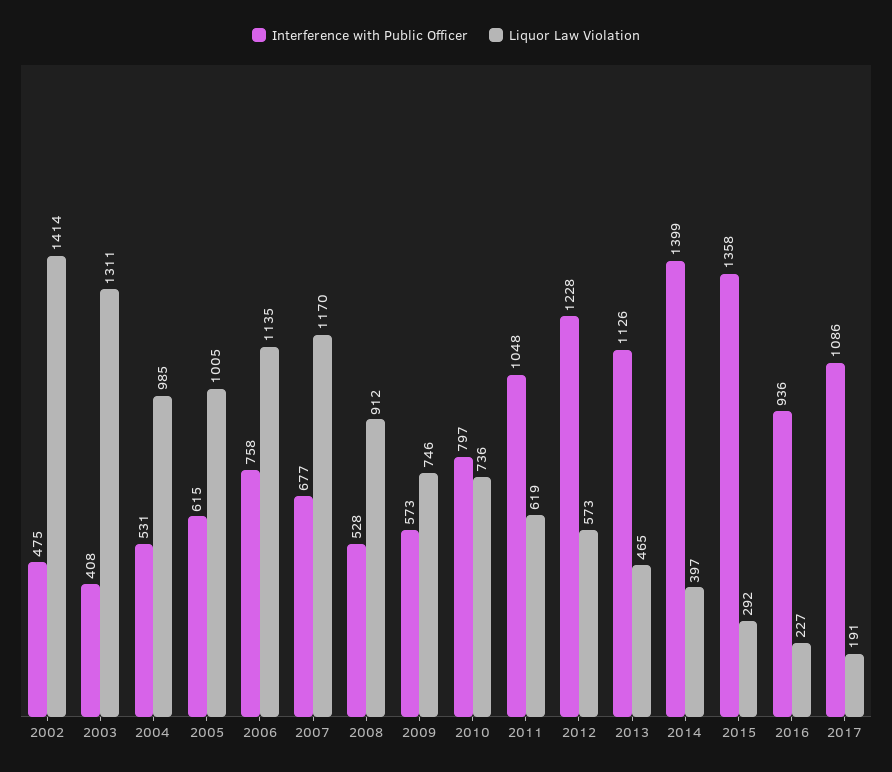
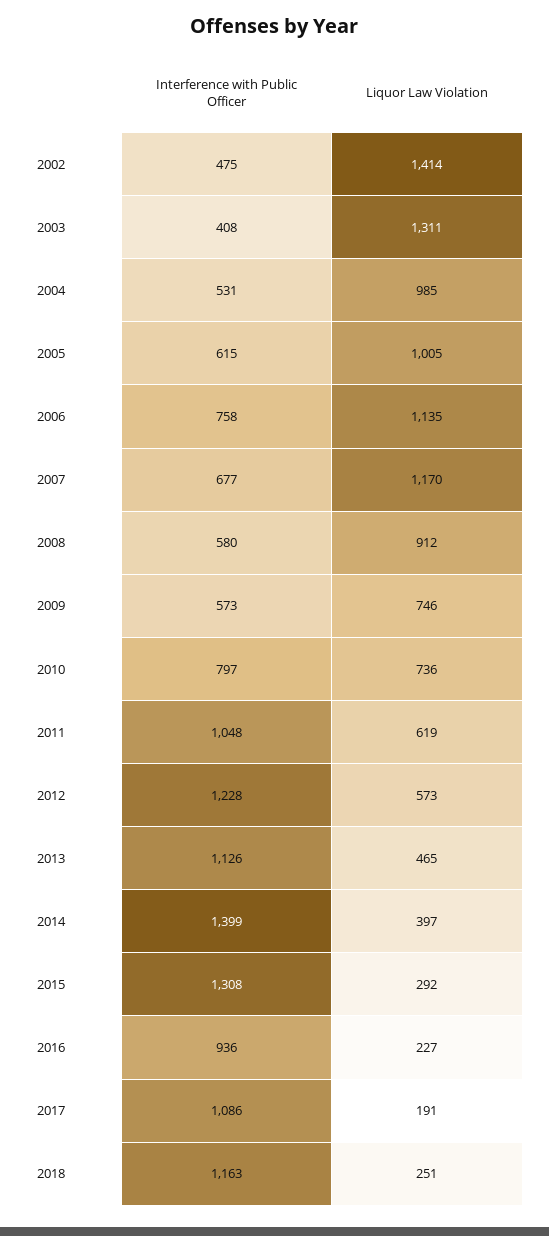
Interference with Public Officer, 2008: 528 -> 580
Interference with Public Officer, 2015: 1358 -> 1308
Interference with Public Officer, 2018: none -> 1163
Liquor Law Violation, 2018: none -> 251

